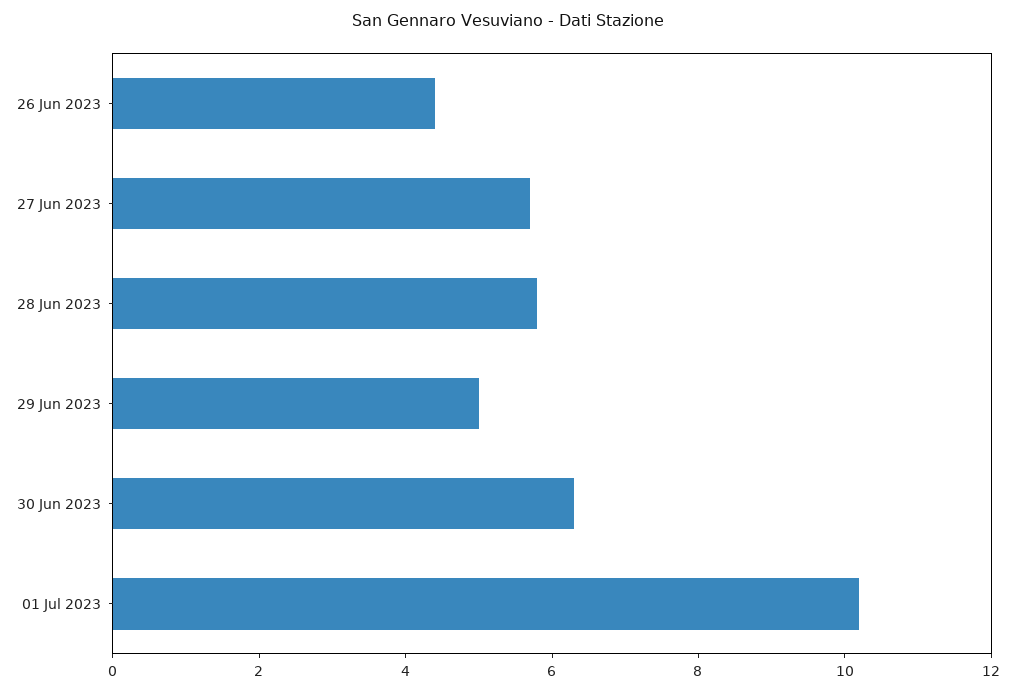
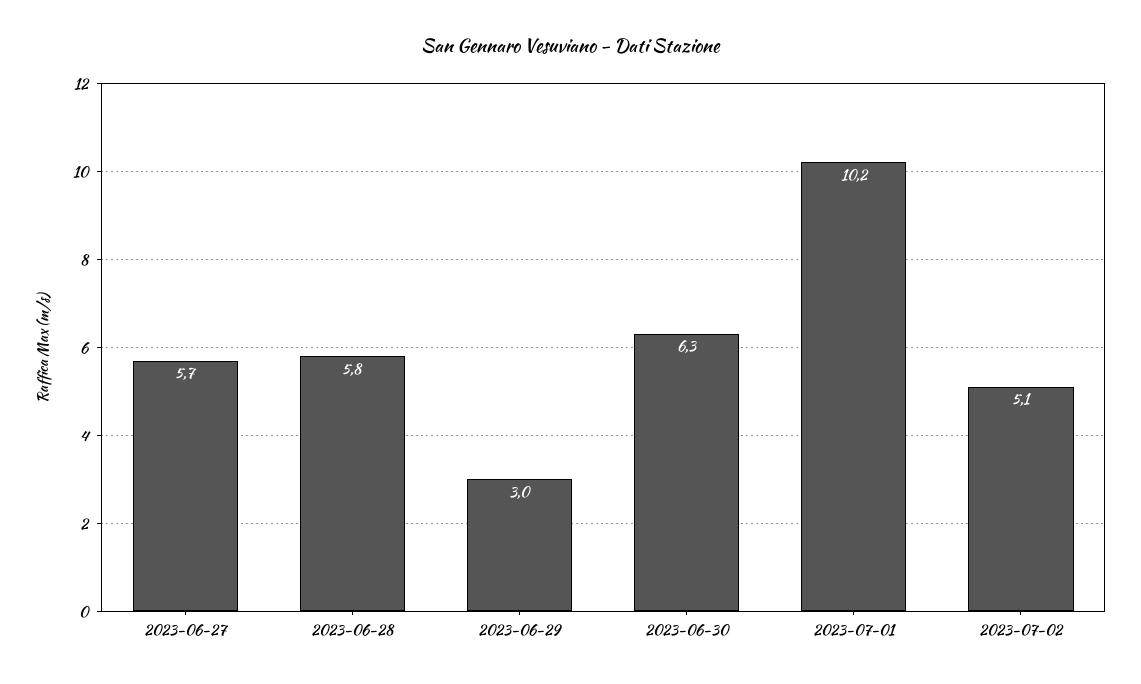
26 Jun 2023: 4.5 -> none
29 Jun 2023: 5 -> 3
2023-07-02: none -> 5.1

